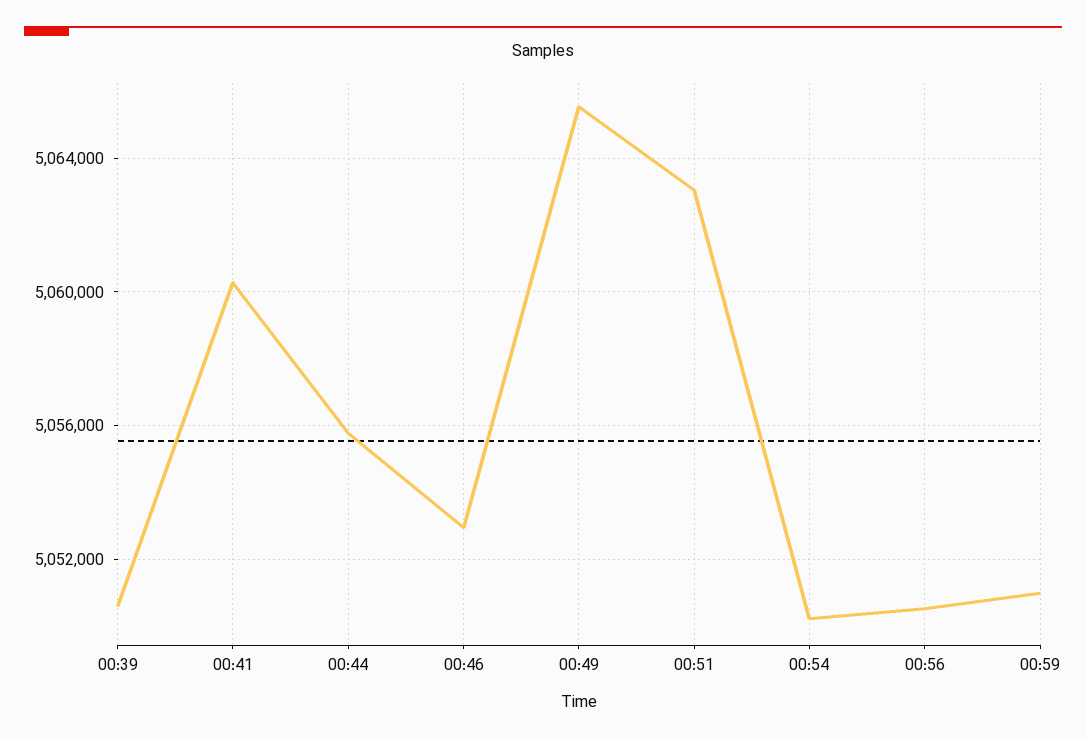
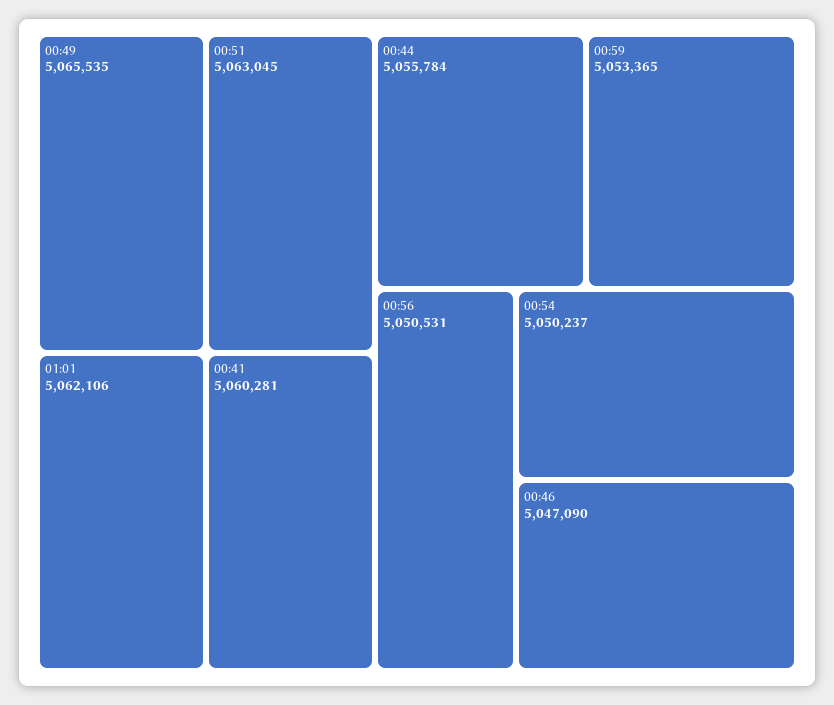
00:39: 5050500 -> none
00:46: 5053000 -> 5047090
00:59: 5051000 -> 5053365
01:01: none -> 5062106

